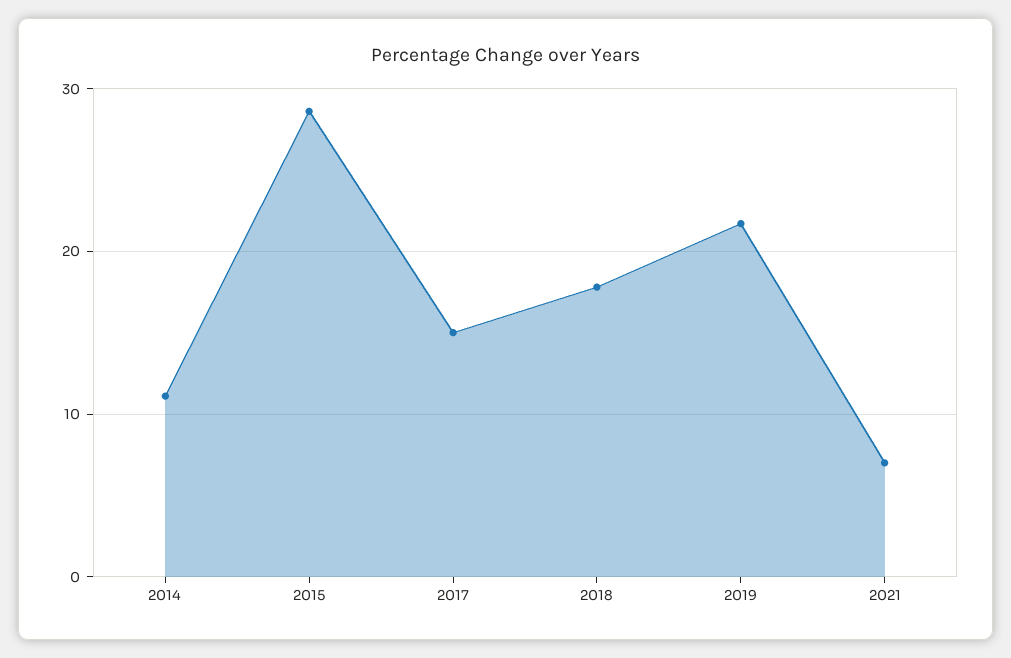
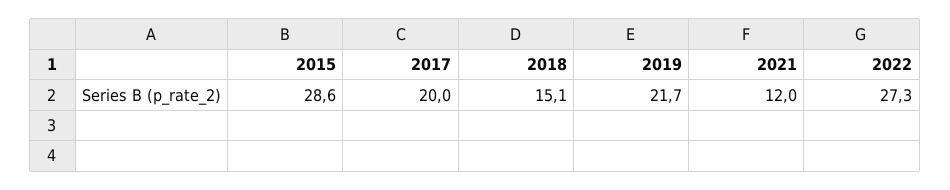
2014: 11 -> none
2017: 15 -> 20
2018: 18 -> 15.1
2021: 7 -> 12
2022: none -> 27.3

